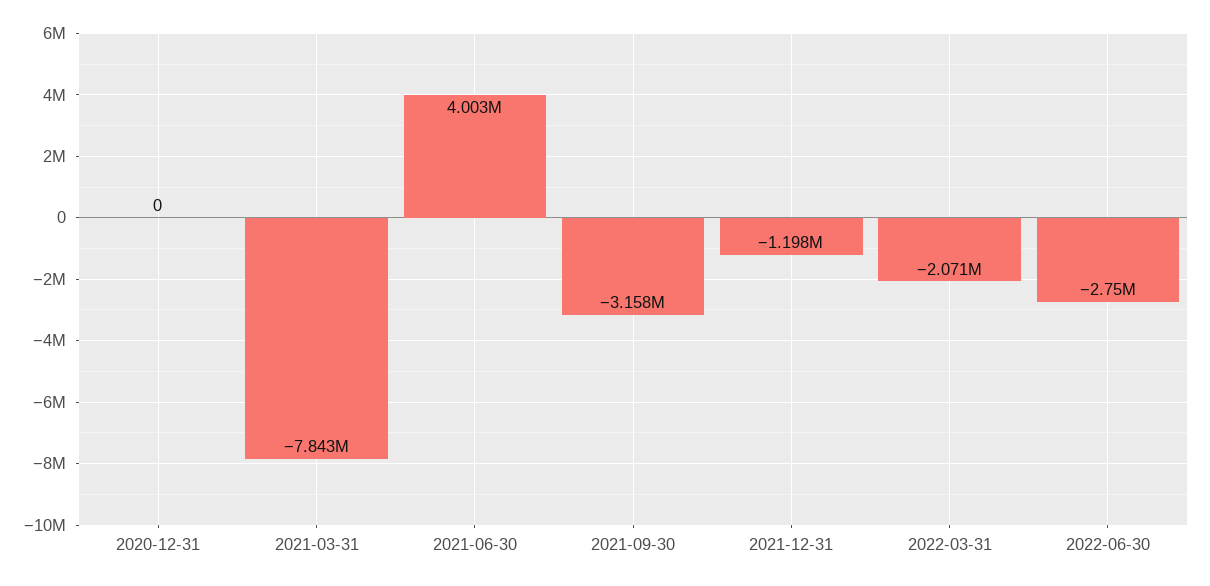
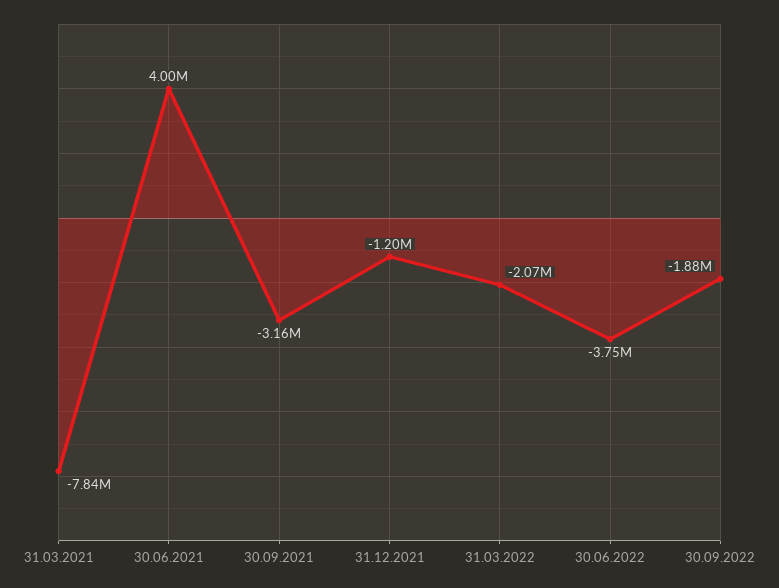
2020-12-31: 0 -> none
2022-06-30: -2750000 -> -3750000
30.09.2022: none -> -1880000

